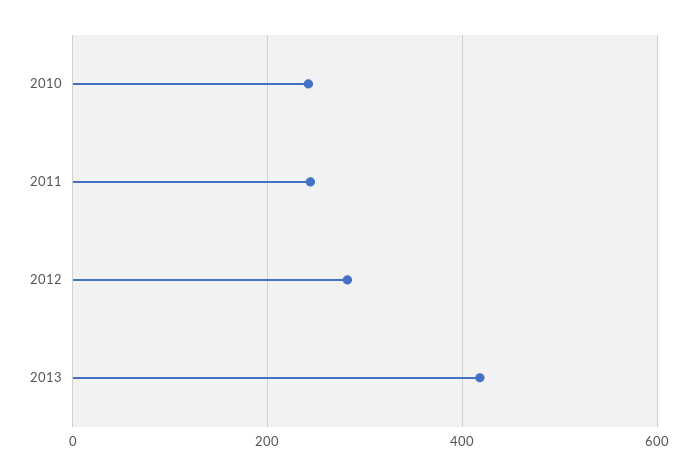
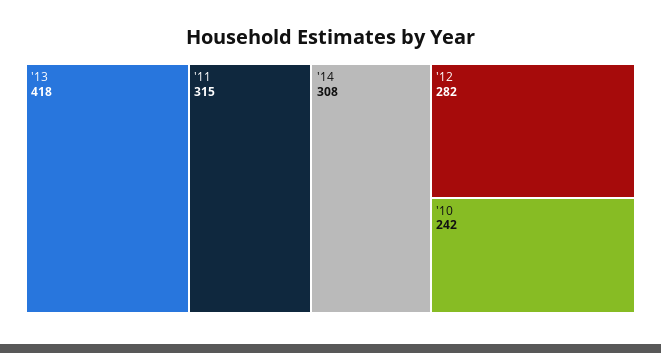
2011: 240 -> 315
'14: none -> 308

